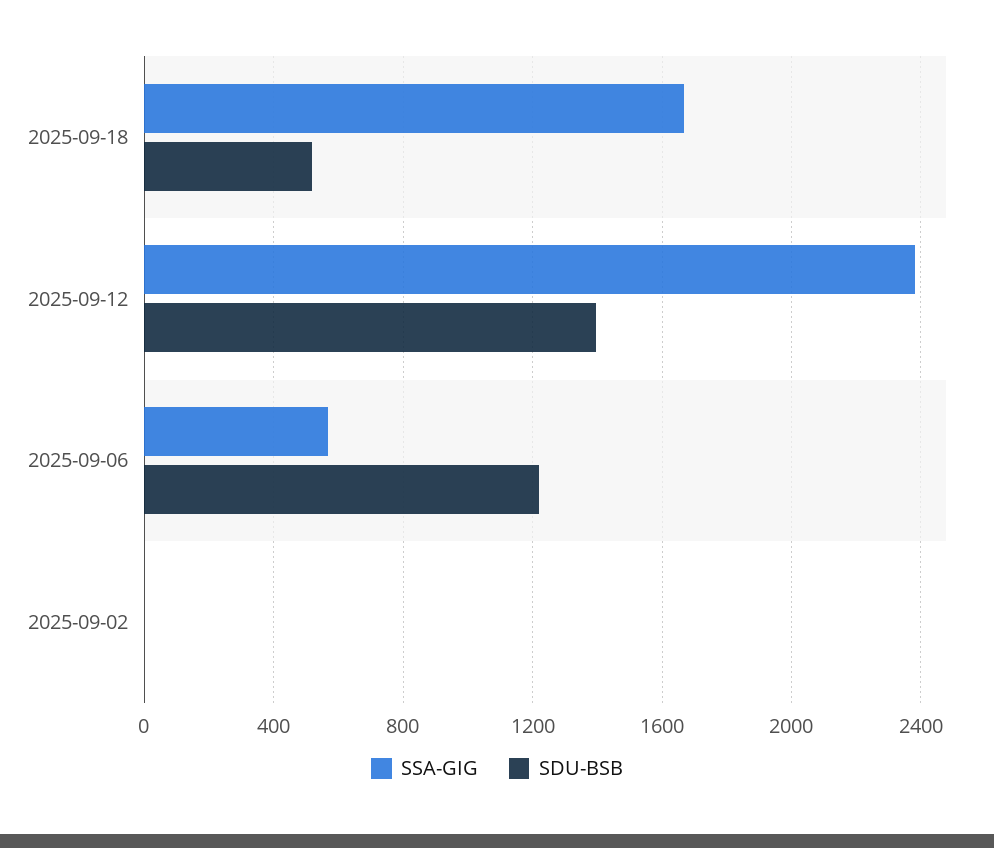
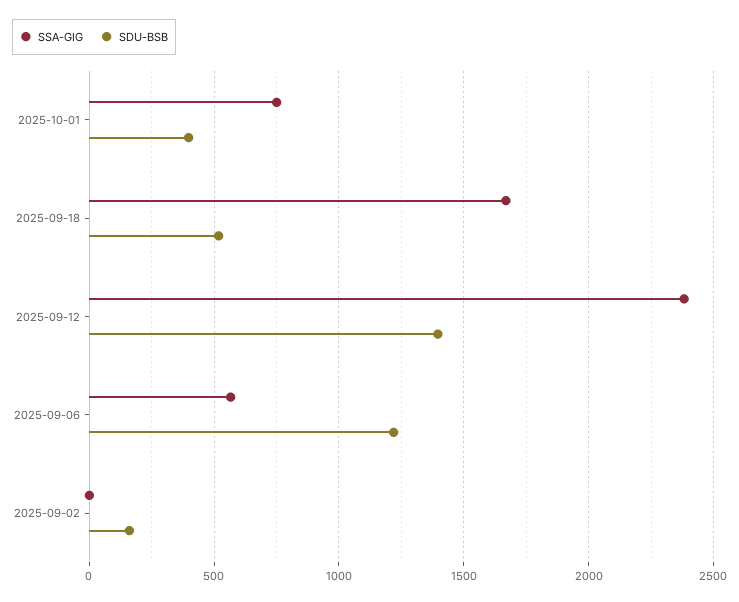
SDU-BSB, 2025-09-02: 0 -> 150
SSA-GIG, 2025-10-01: none -> 750
SDU-BSB, 2025-10-01: none -> 400

